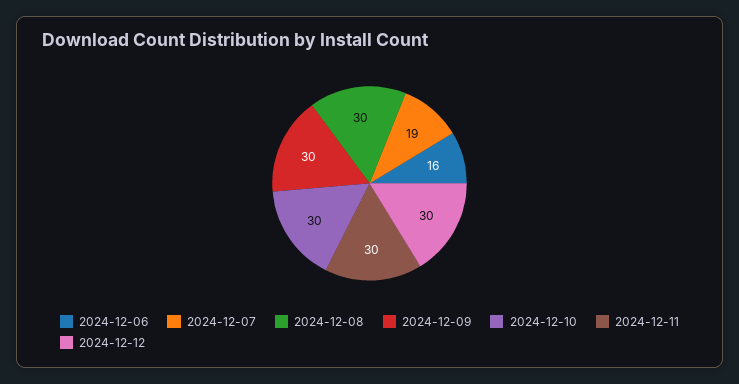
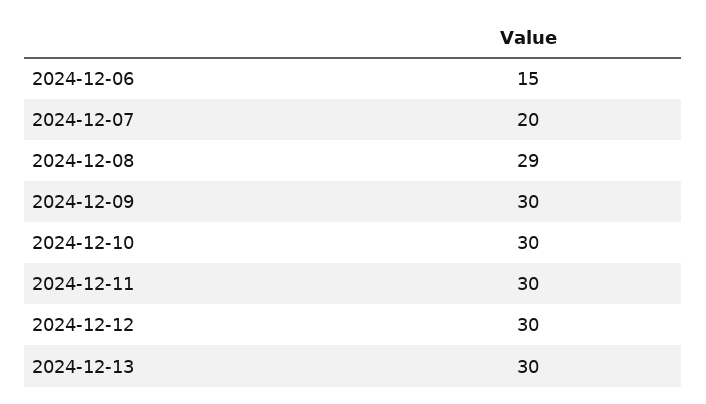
2024-12-06: 16 -> 15
2024-12-07: 19 -> 20
2024-12-08: 30 -> 29
2024-12-13: none -> 30

